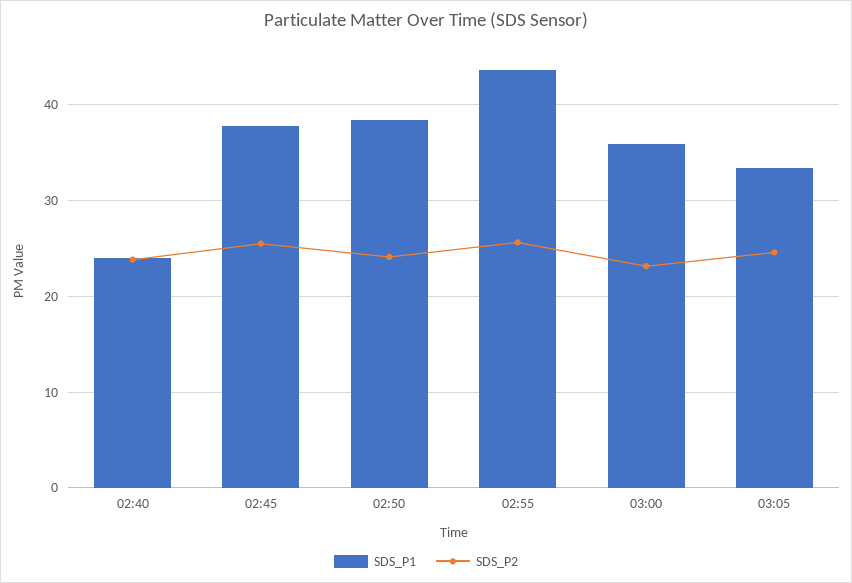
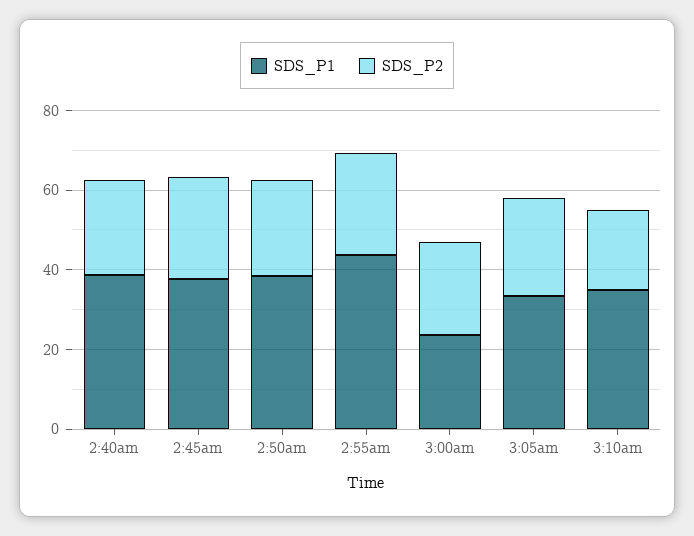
SDS_P1, 02:40: 24 -> 40
SDS_P1, 03:00: 36 -> 25
SDS_P1, 3:10am: none -> 35
SDS_P2, 3:10am: none -> 20

